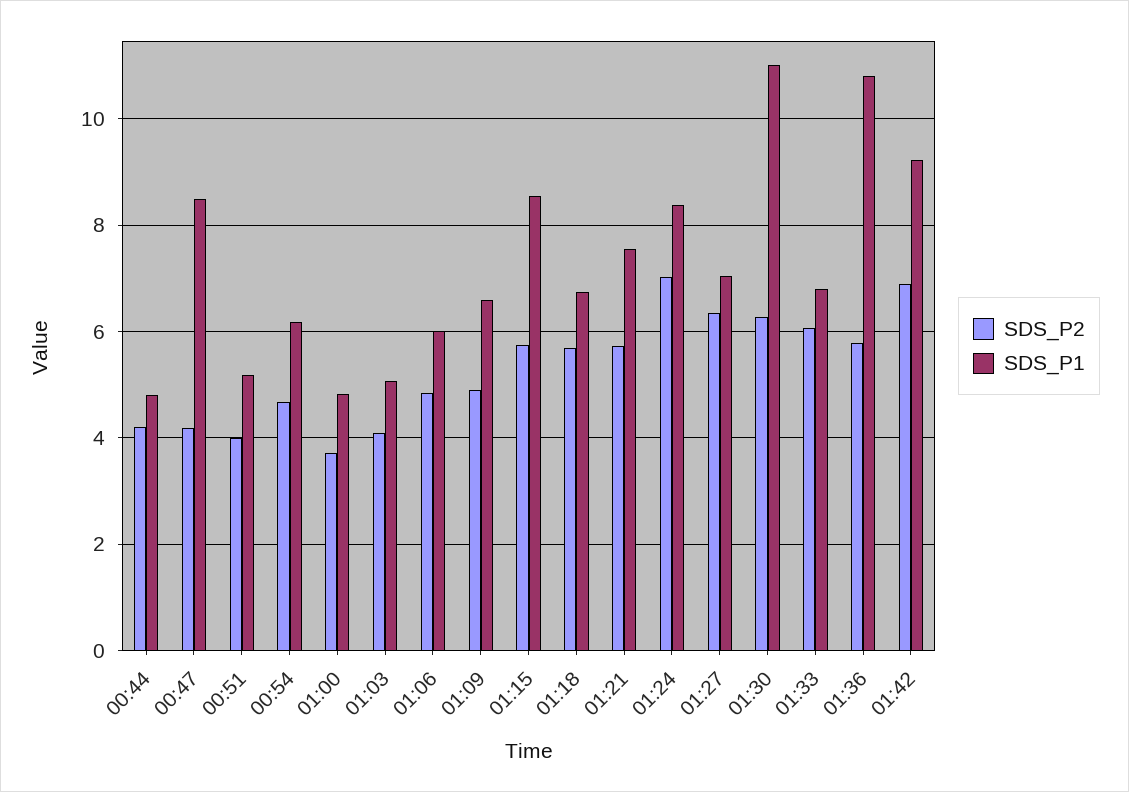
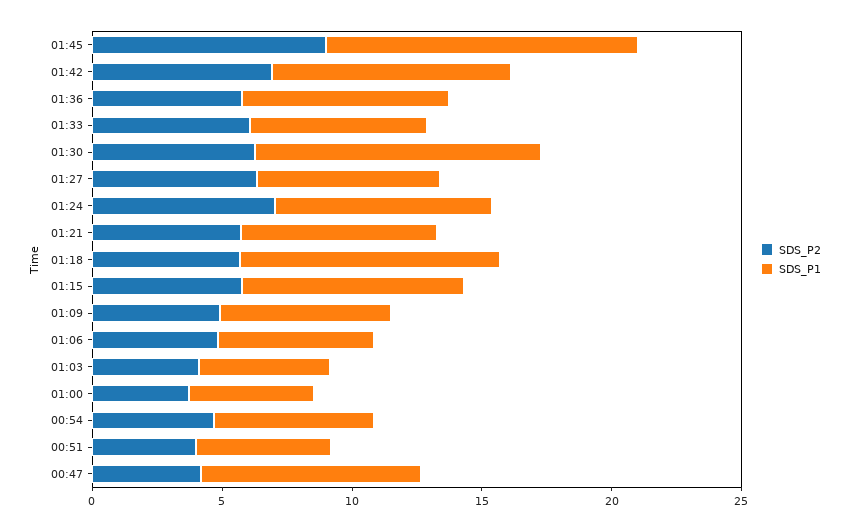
SDS_P2, 00:44: 4.2 -> none
SDS_P1, 00:44: 4.8 -> none
SDS_P1, 01:18: 6.8 -> 10
SDS_P1, 01:36: 10.8 -> 8
SDS_P2, 01:45: none -> 9
SDS_P1, 01:45: none -> 12

